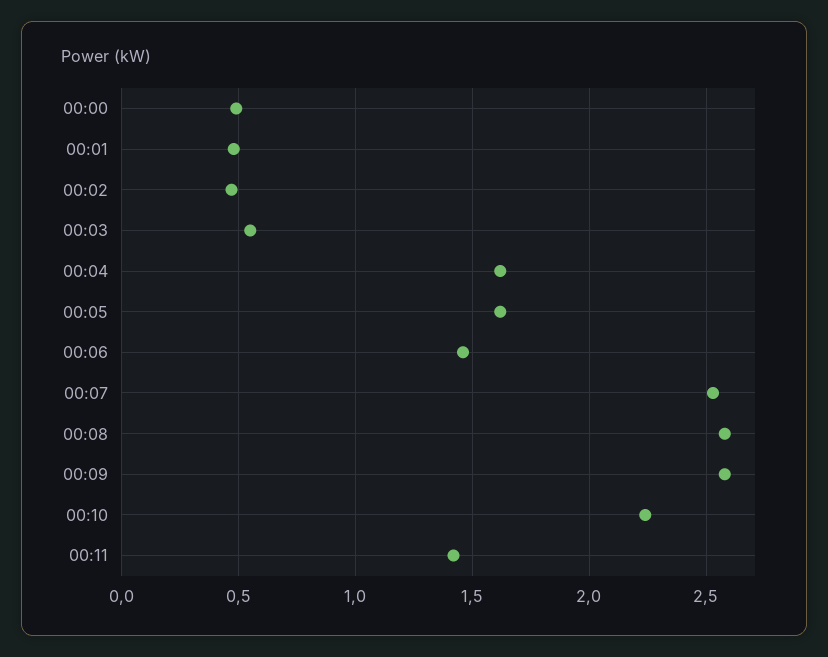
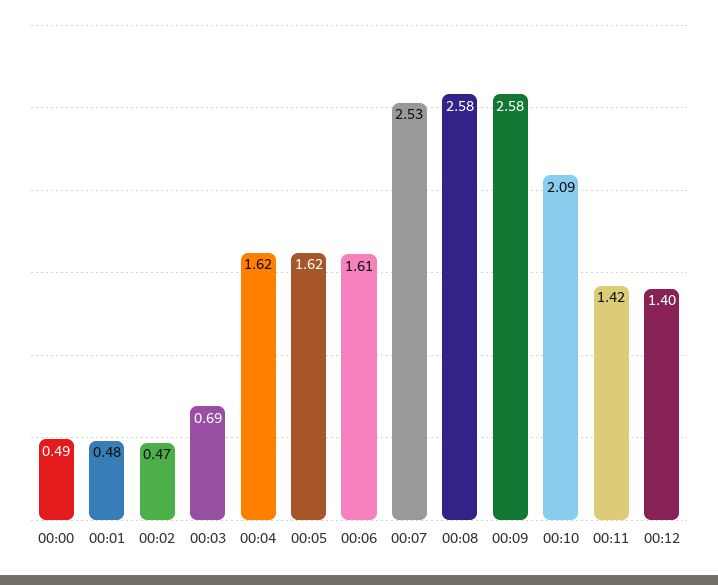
00:03: 0.55 -> 0.69
00:06: 1.45 -> 1.61
00:10: 2.25 -> 2.09
00:12: none -> 1.4

